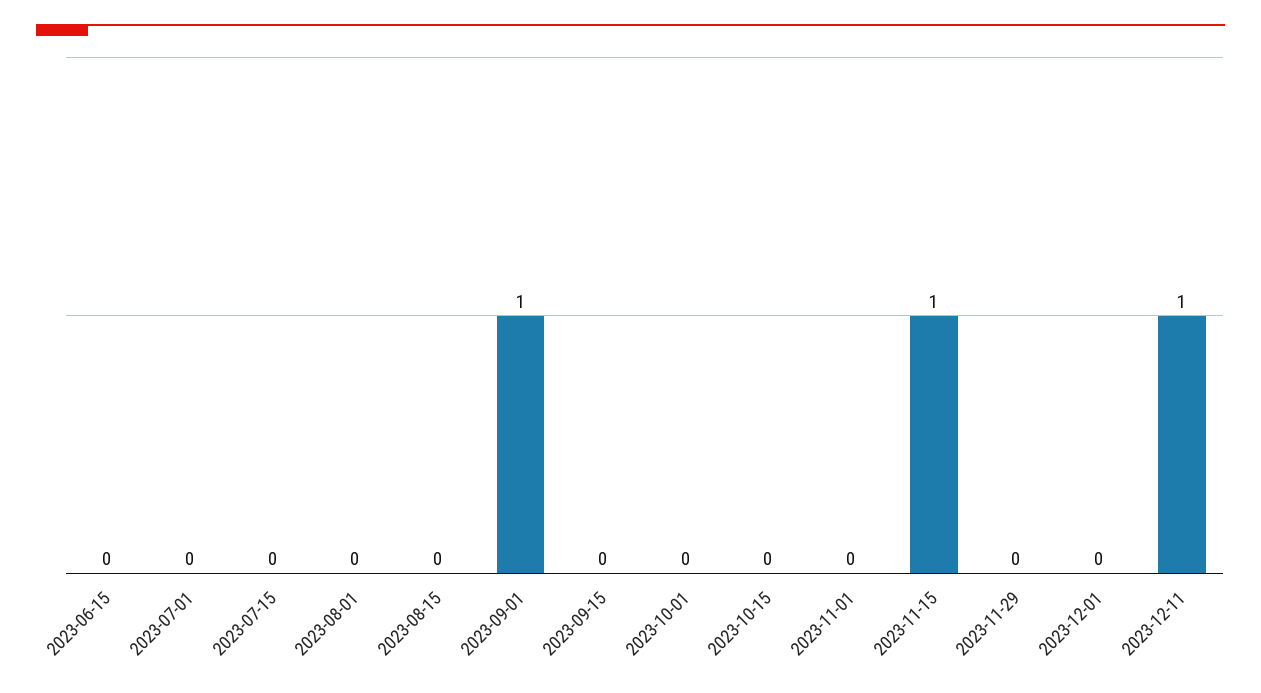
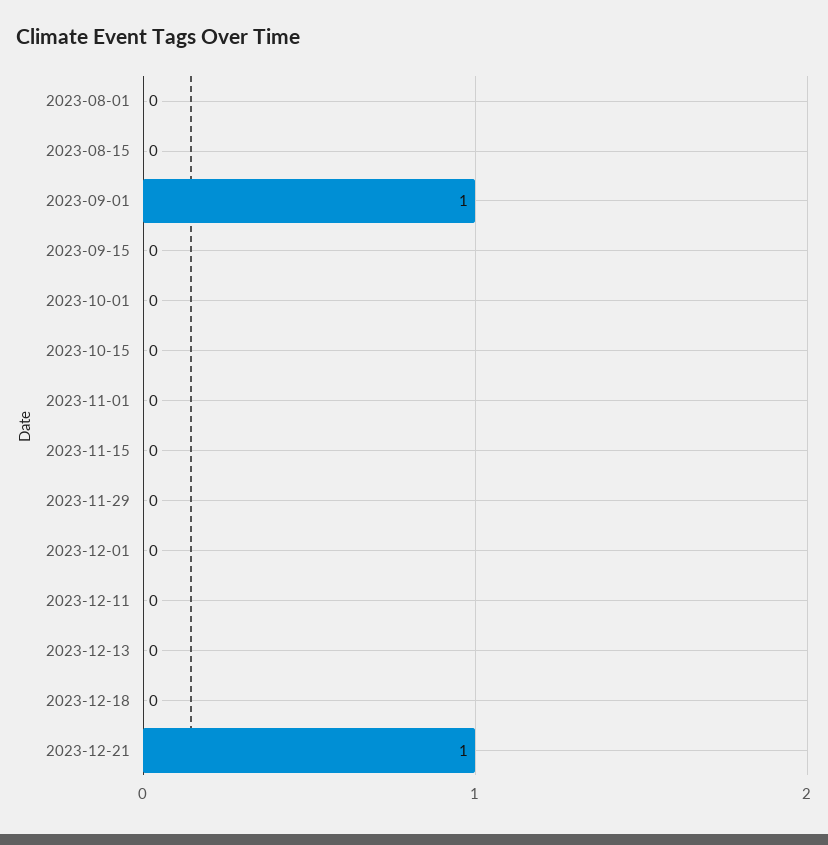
2023-06-15: 0 -> none
2023-07-01: 0 -> none
2023-07-15: 0 -> none
2023-11-15: 1 -> 0
2023-12-11: 1 -> 0
2023-12-13: none -> 0
2023-12-18: none -> 0
2023-12-21: none -> 1

